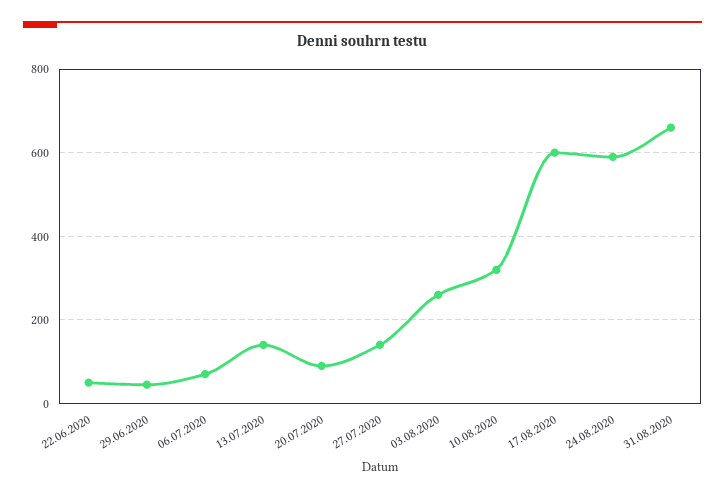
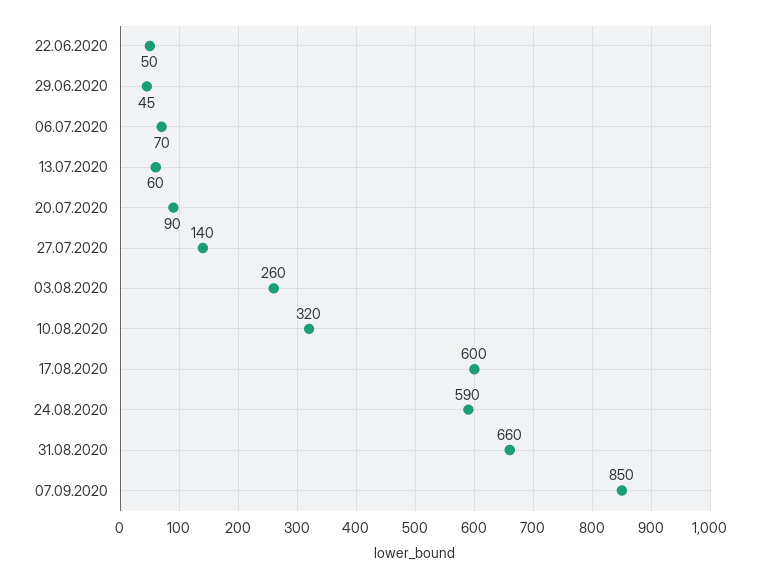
13.07.2020: 140 -> 60
07.09.2020: none -> 850

